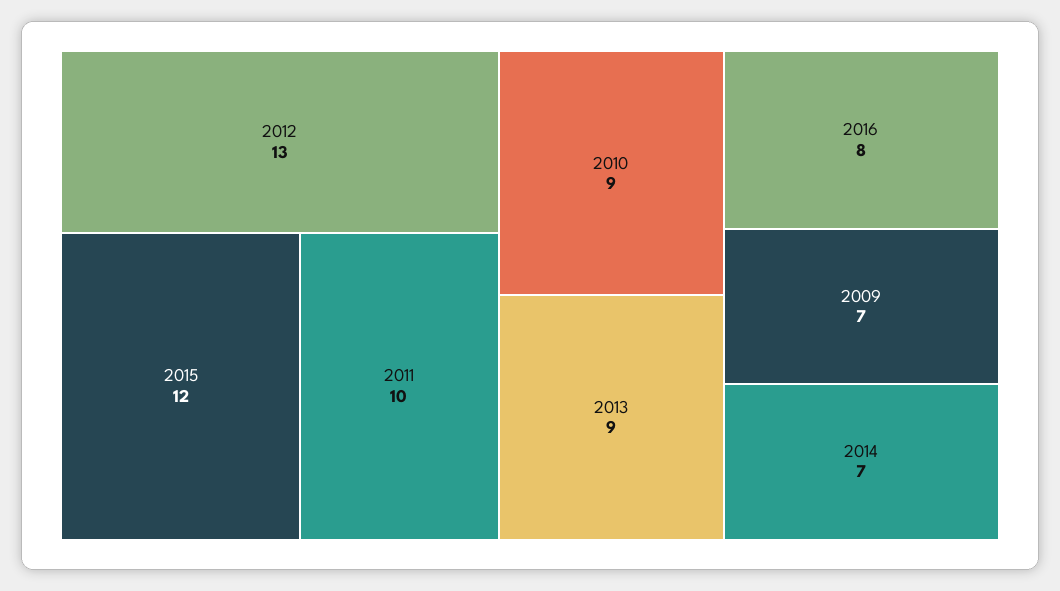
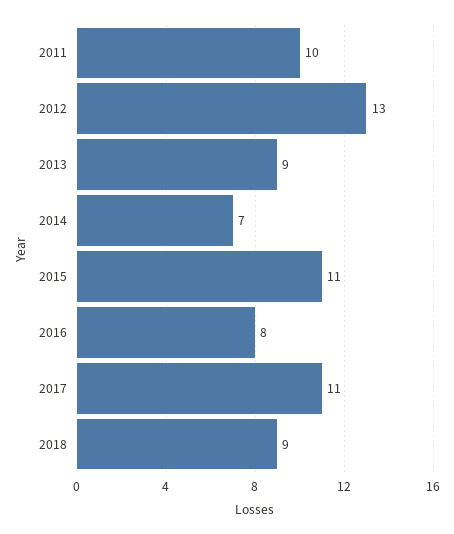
2015: 12 -> 11
2010: 9 -> none
2009: 7 -> none
2017: none -> 11
2018: none -> 9

